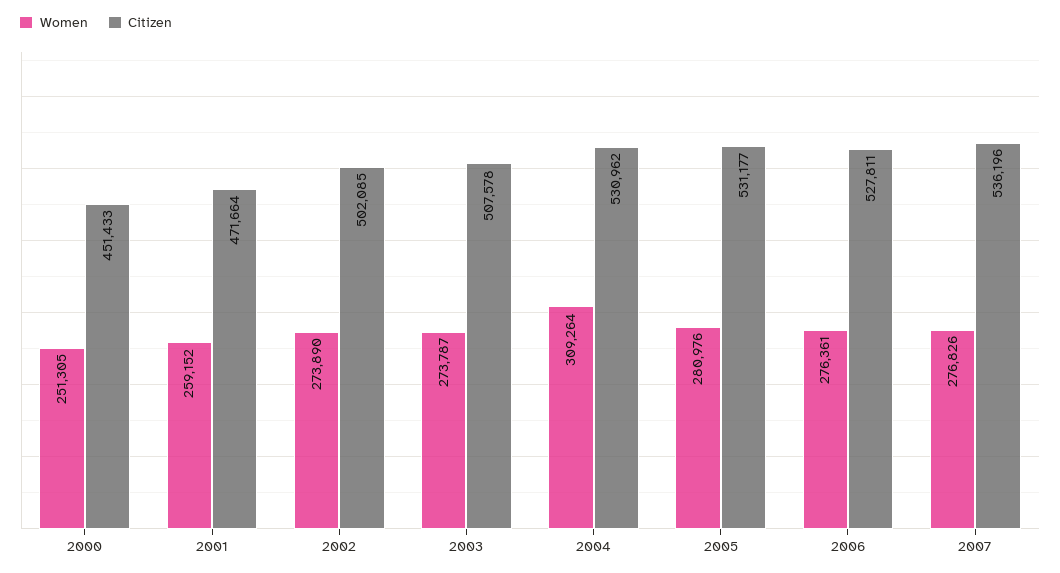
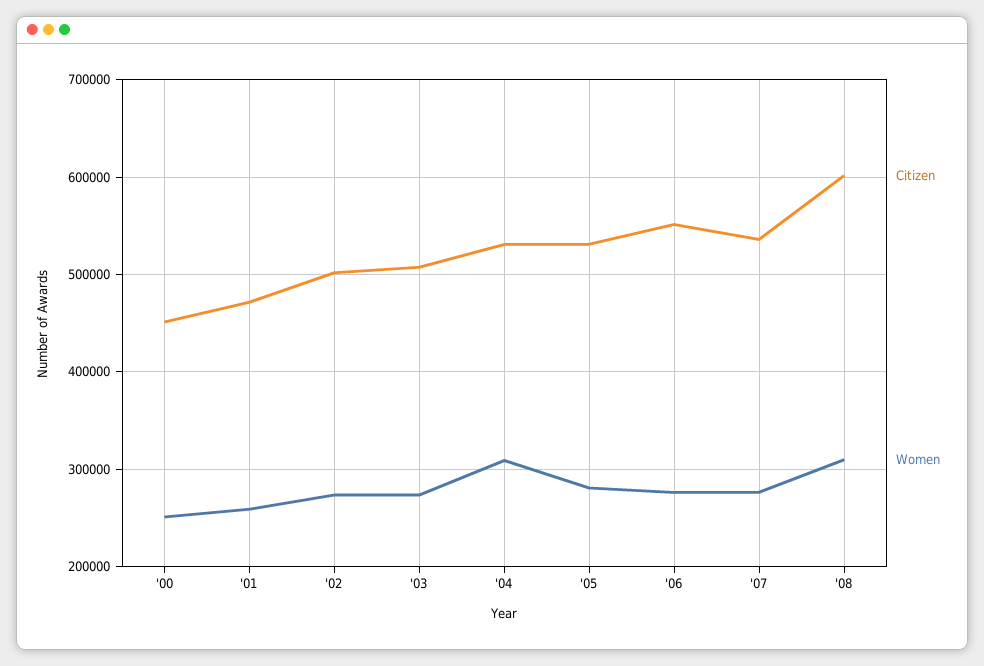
Citizen, 2006: 527811 -> 550000
Citizen, '08: none -> 600000
Women, '08: none -> 310000

